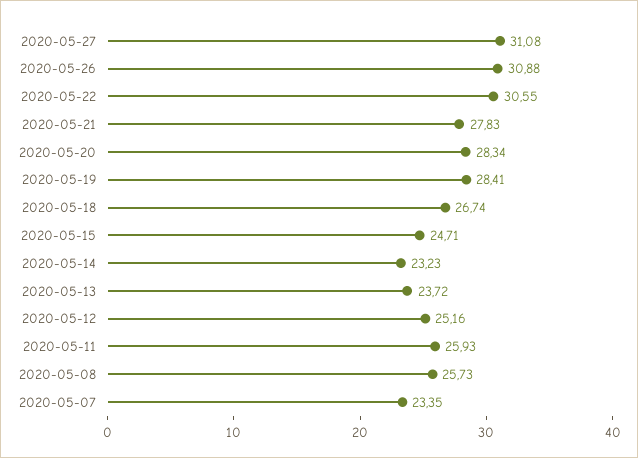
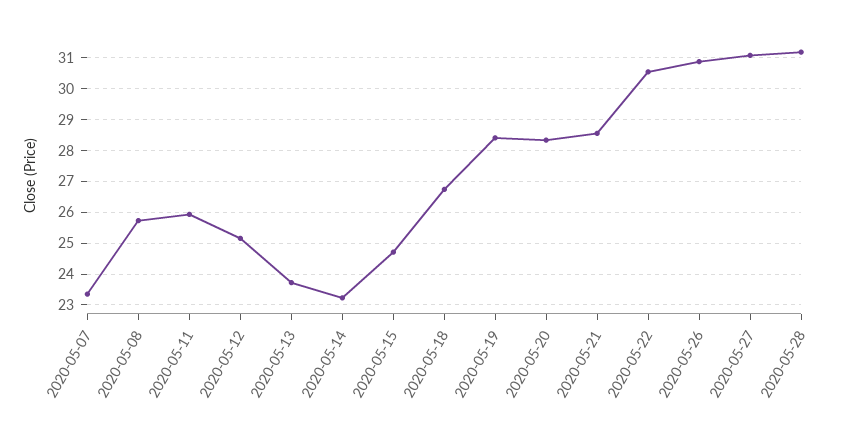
2020-05-21: 27.83 -> 28.6
2020-05-28: none -> 31.2

